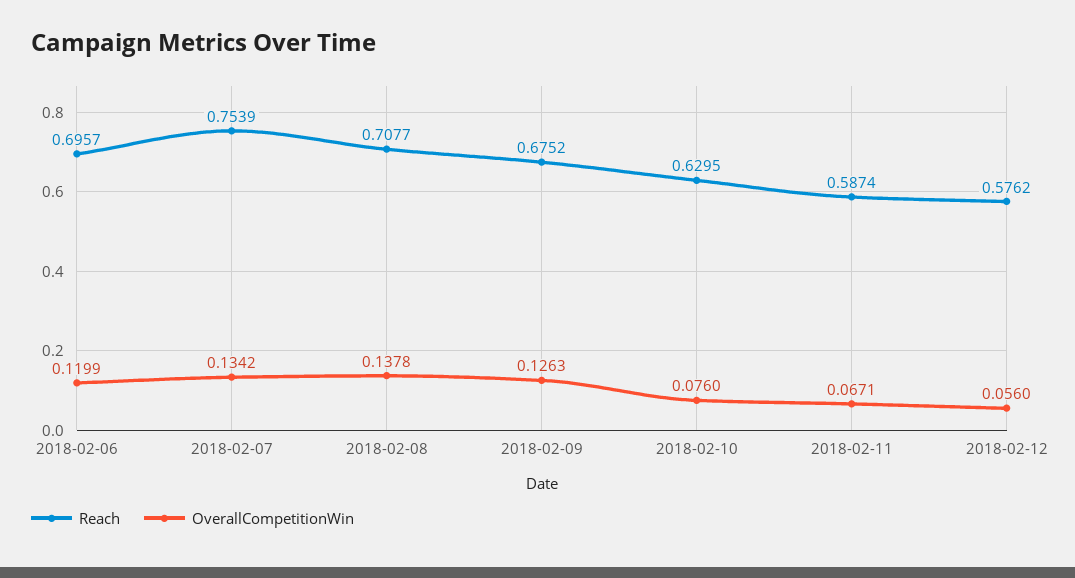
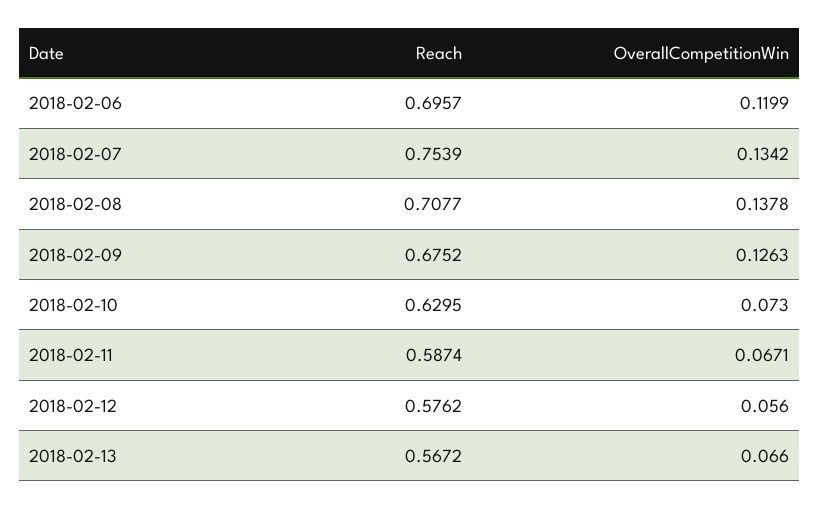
OverallCompetitionWin, 2018-02-10: 0.076 -> 0.073
Reach, 2018-02-13: none -> 0.5672
OverallCompetitionWin, 2018-02-13: none -> 0.066

